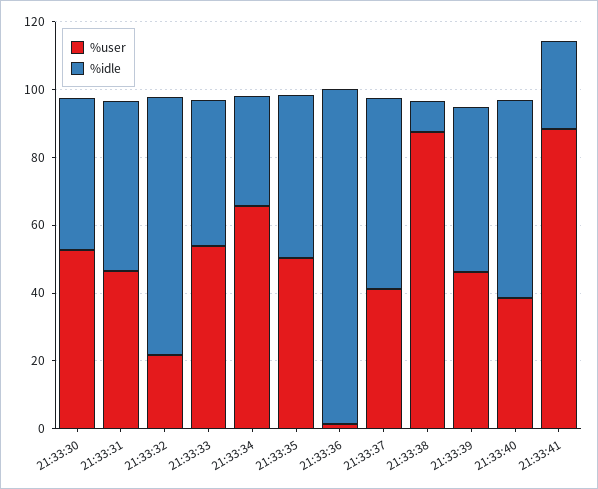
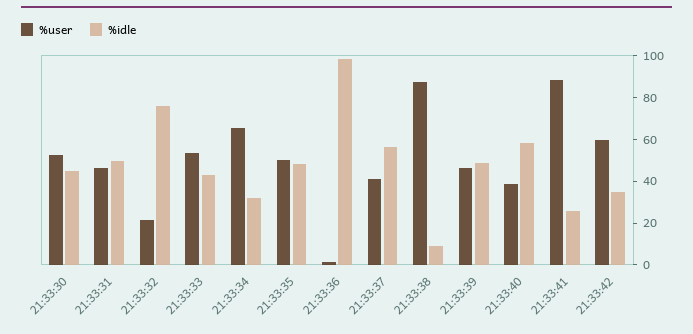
%user, 21:33:42: none -> 60
%idle, 21:33:42: none -> 35

